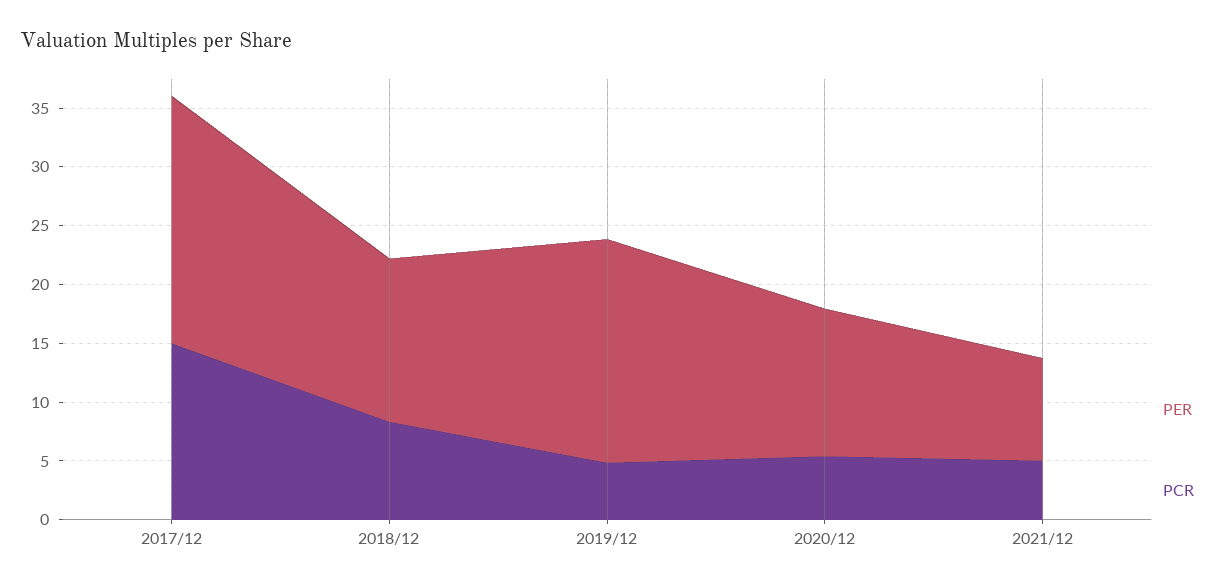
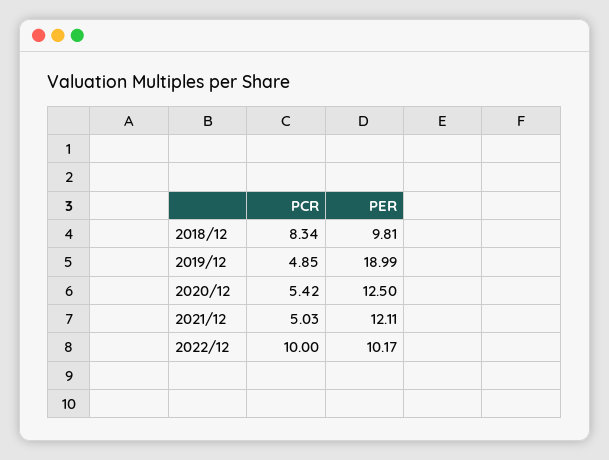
PER, 2017/12: 21 -> none
PCR, 2017/12: 15 -> none
PER, 2018/12: 14 -> 9.81
PER, 2021/12: 9 -> 12.11
PCR, 2022/12: none -> 10
PER, 2022/12: none -> 10.17

